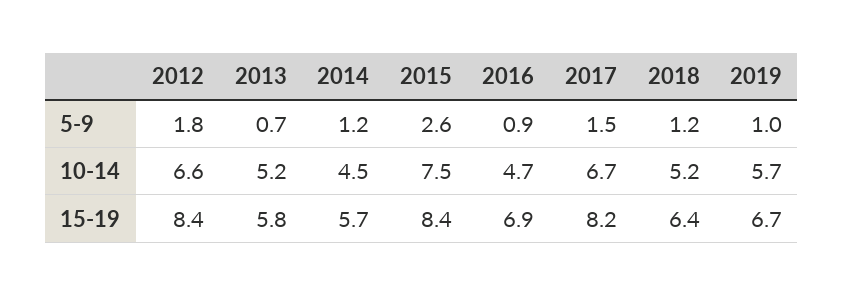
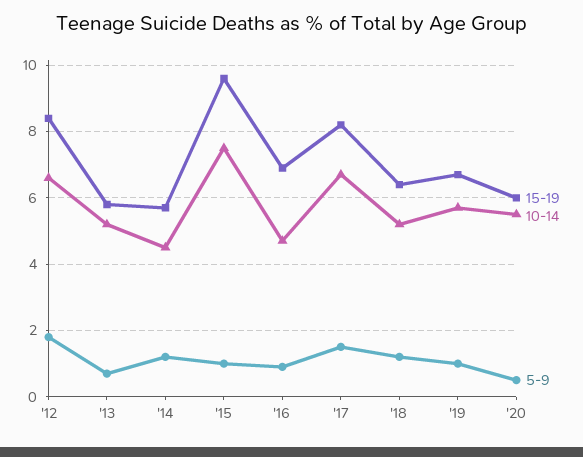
5-9, 2015: 2.6 -> 1
15-19, 2015: 8.4 -> 9.5
15-19, '20: none -> 6
10-14, '20: none -> 5.5
5-9, '20: none -> 0.5

